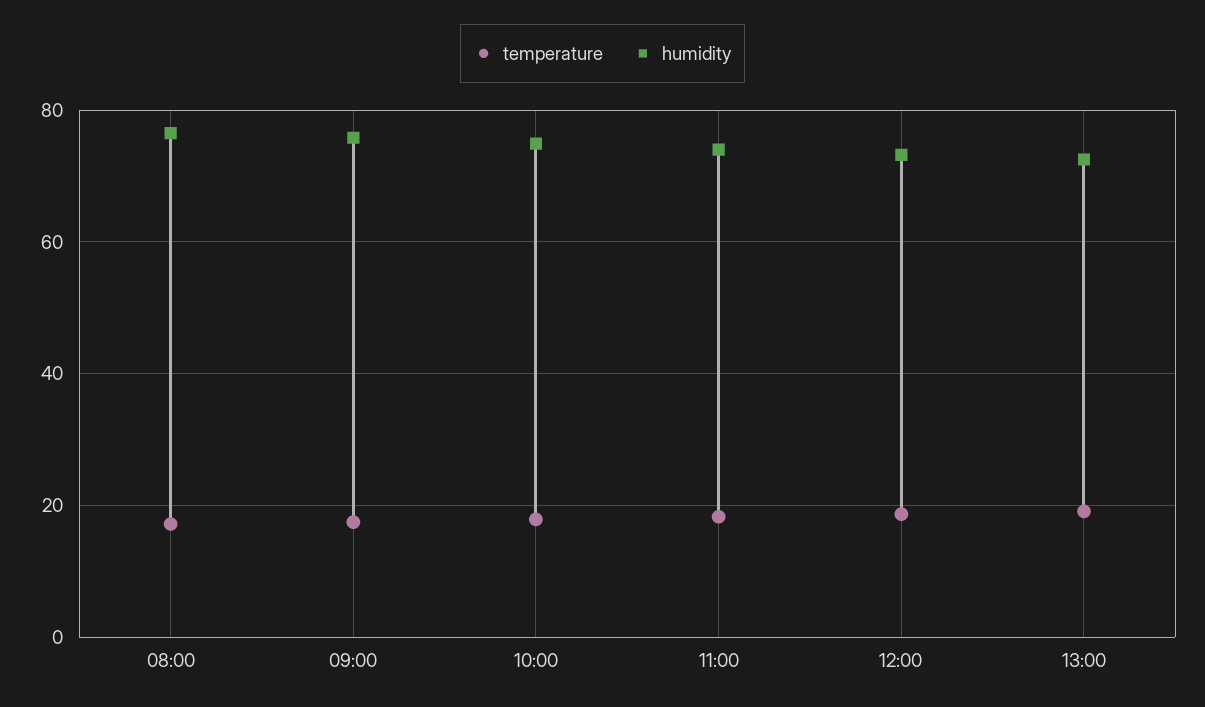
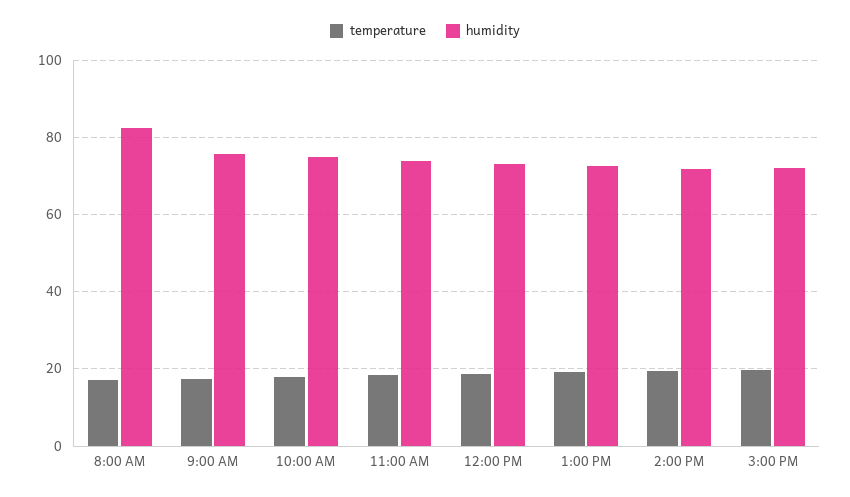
humidity, 08:00: 76 -> 82
temperature, 2:00 PM: none -> 20
humidity, 2:00 PM: none -> 72
temperature, 3:00 PM: none -> 20
humidity, 3:00 PM: none -> 72

